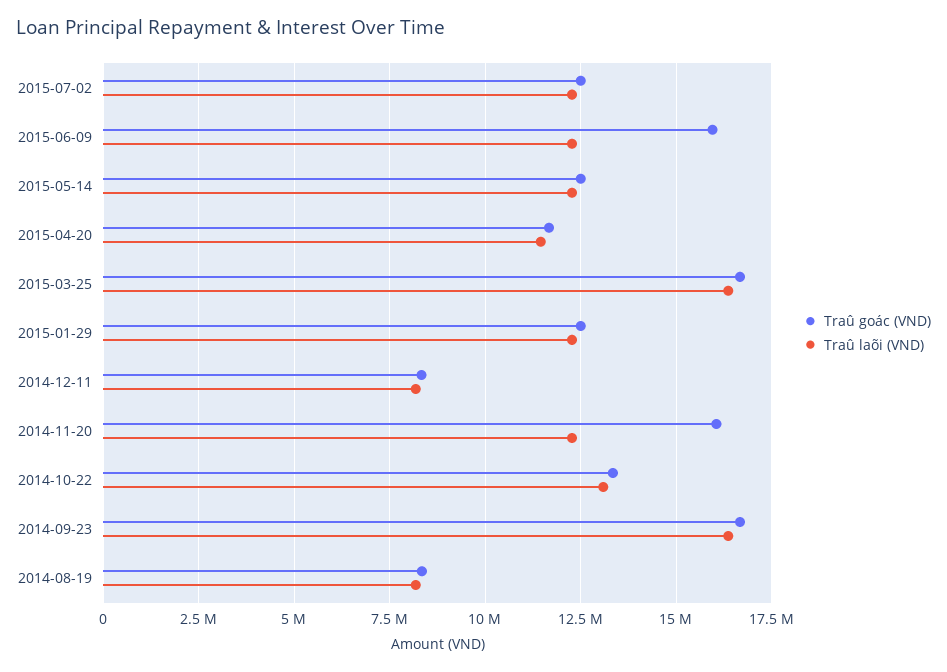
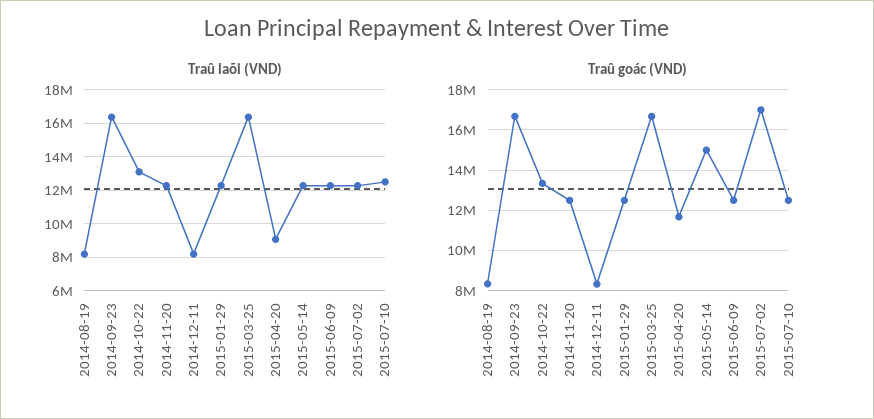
Traû goác (VND), 2015-07-02: 12500000 -> 17000000
Traû goác (VND), 2015-06-09: 16000000 -> 12500000
Traû goác (VND), 2015-05-14: 12500000 -> 15000000
Traû laõi (VND), 2015-04-20: 11500000 -> 9000000
Traû goác (VND), 2014-11-20: 16000000 -> 12500000
Traû laõi (VND), 2015-07-10: none -> 12500000
Traû goác (VND), 2015-07-10: none -> 12500000

